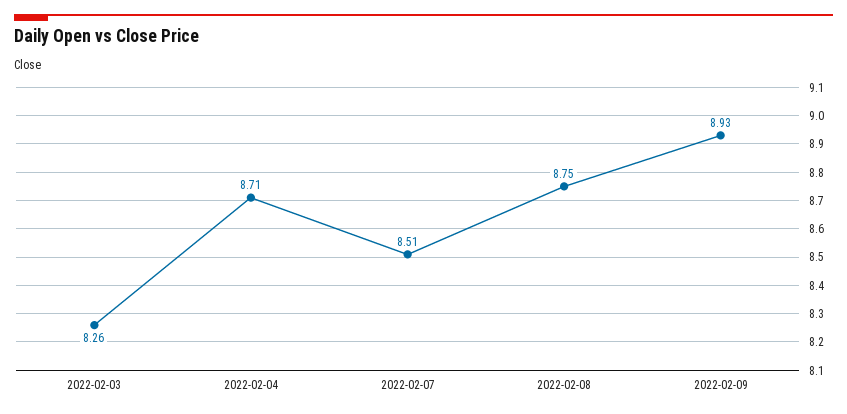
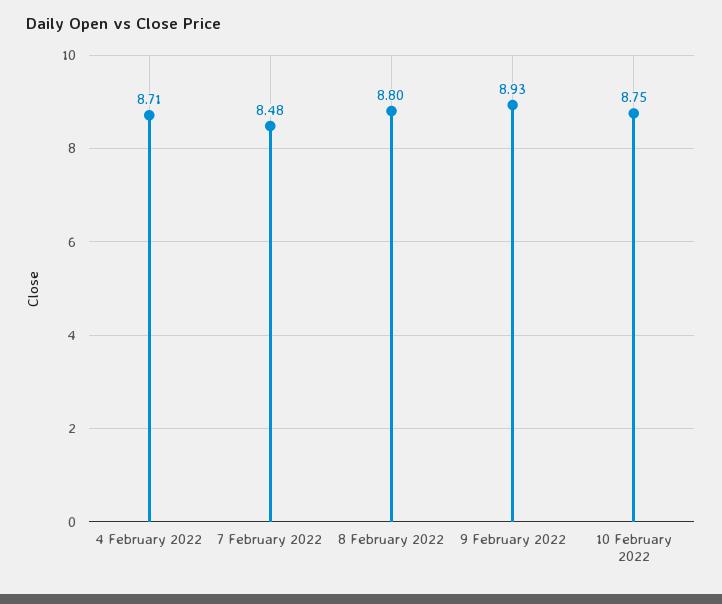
2022-02-03: 8.26 -> none
2022-02-07: 8.51 -> 8.48
2022-02-08: 8.75 -> 8.8
10 February 2022: none -> 8.75

